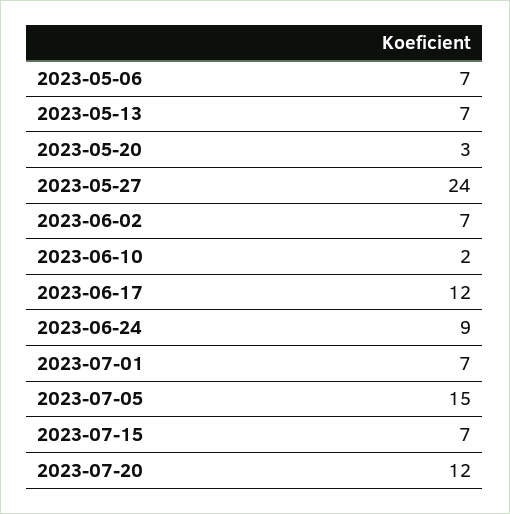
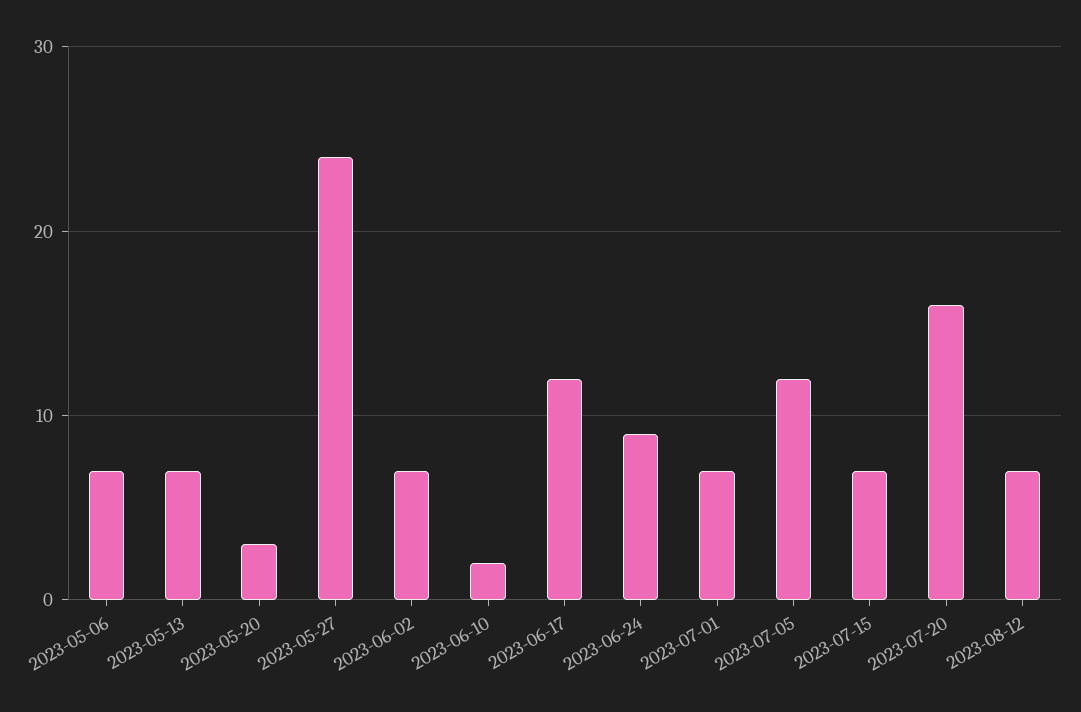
2023-07-05: 15 -> 12
2023-07-20: 12 -> 16
2023-08-12: none -> 7

